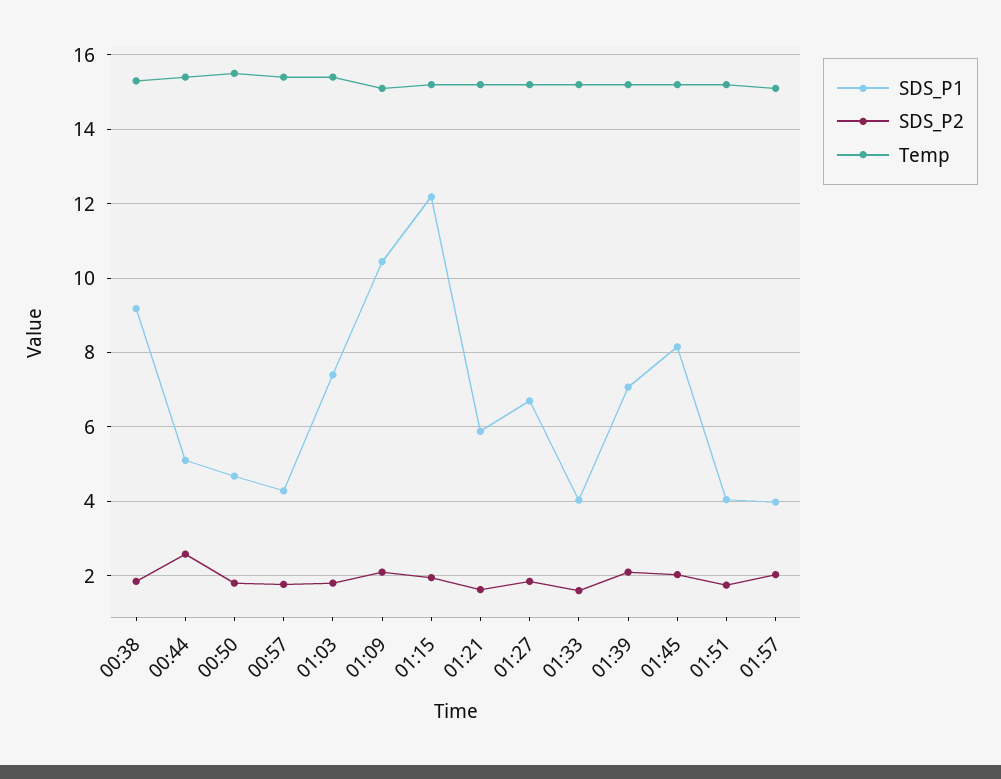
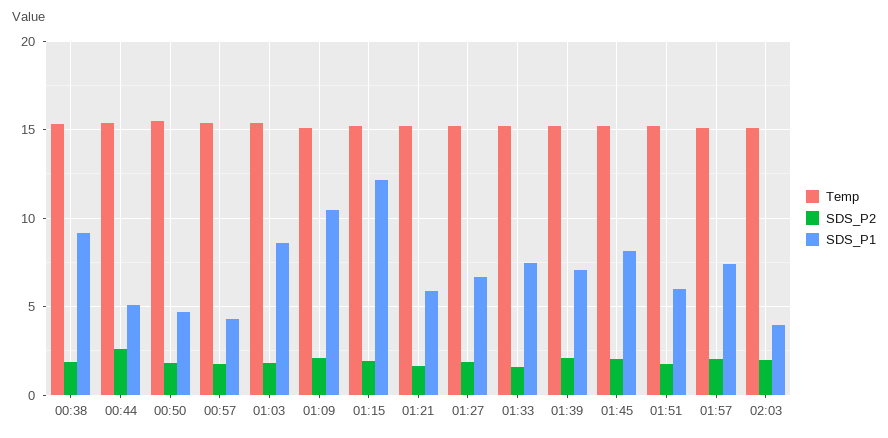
SDS_P1, 01:03: 7.4 -> 8.5
SDS_P1, 01:33: 4 -> 7.5
SDS_P1, 01:51: 4 -> 6
SDS_P1, 01:57: 4 -> 7.5
Temp, 02:03: none -> 15
SDS_P2, 02:03: none -> 2
SDS_P1, 02:03: none -> 4

